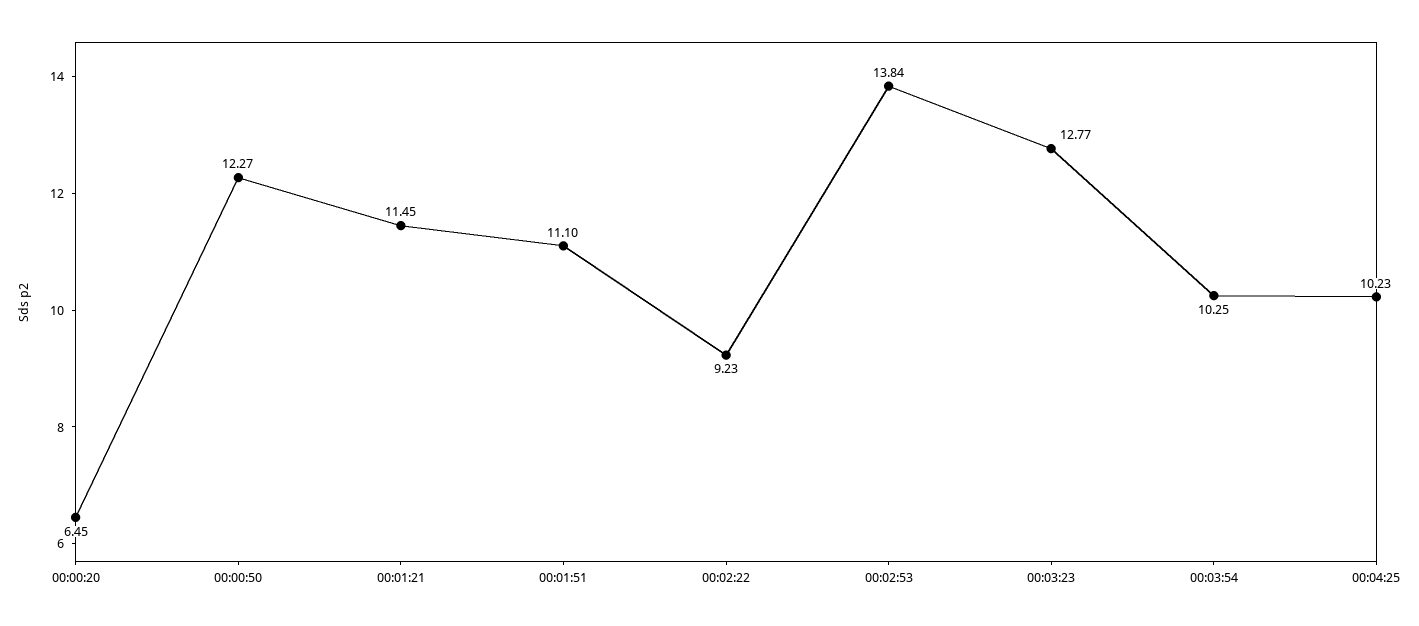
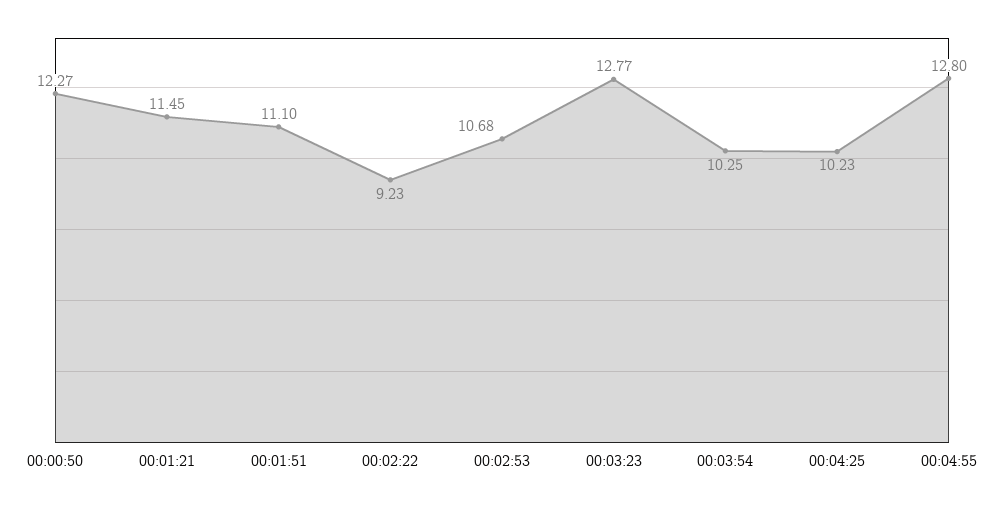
00:00:20: 6.45 -> none
00:02:53: 13.84 -> 10.68
00:04:55: none -> 12.8

